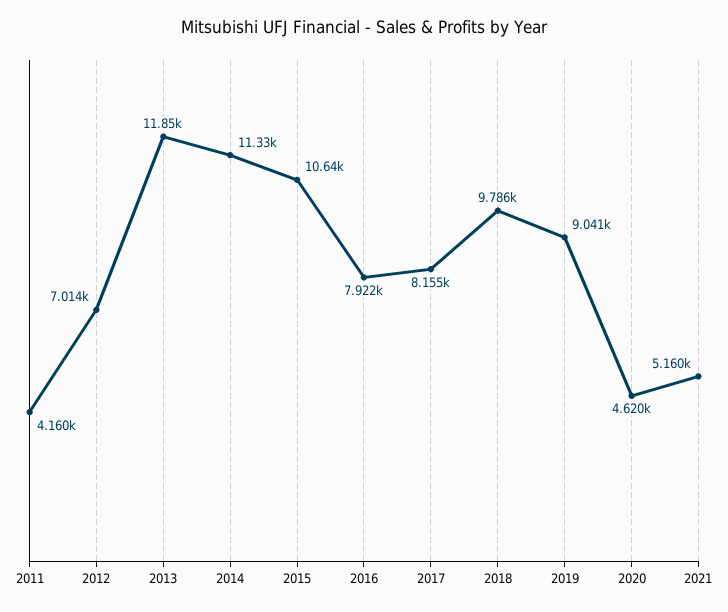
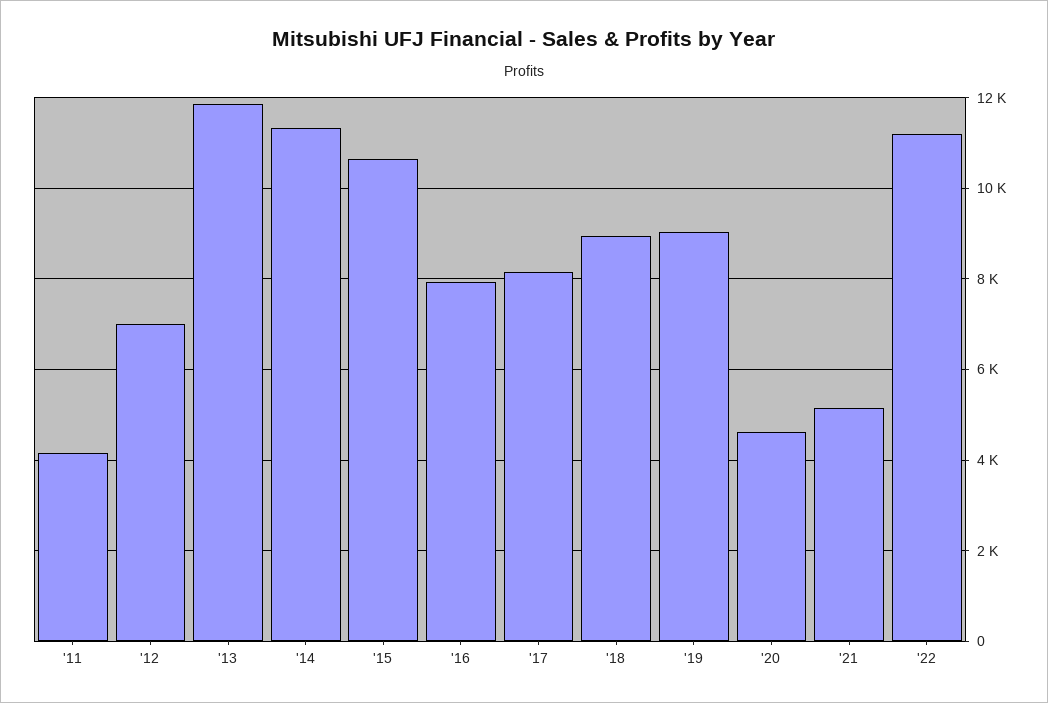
2018: 9786 -> 9000
'22: none -> 11200

